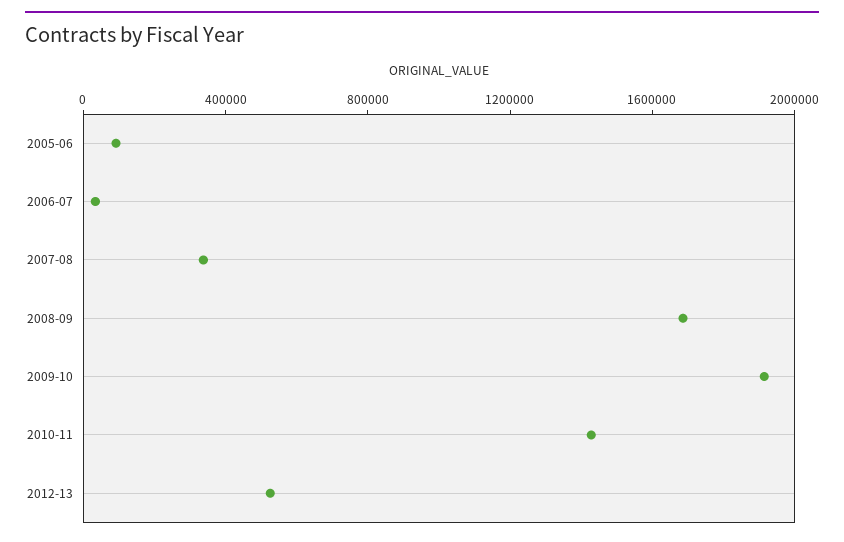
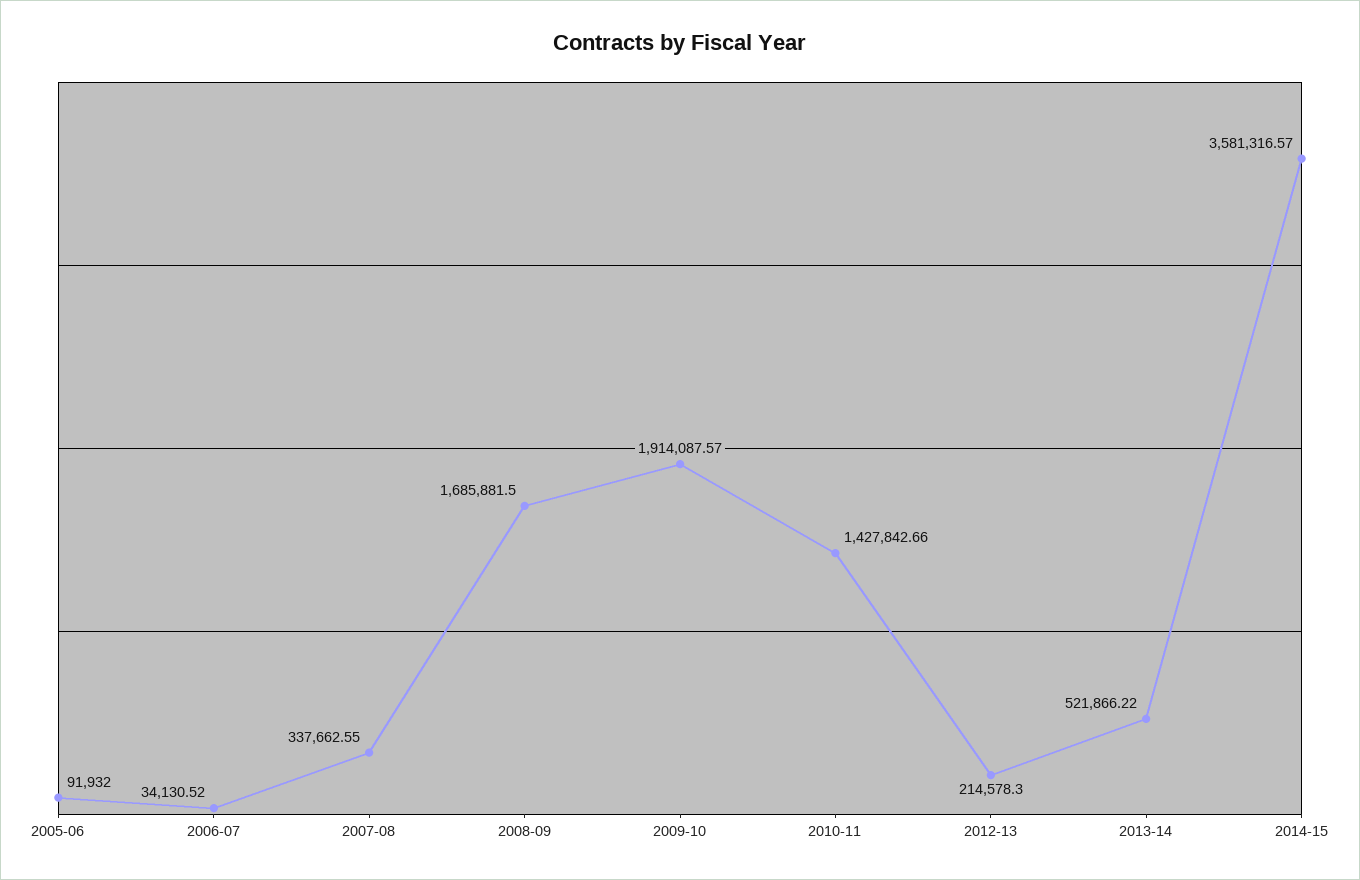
2012-13: 500000 -> 214578.3
2013-14: none -> 521866.22
2014-15: none -> 3581316.57

